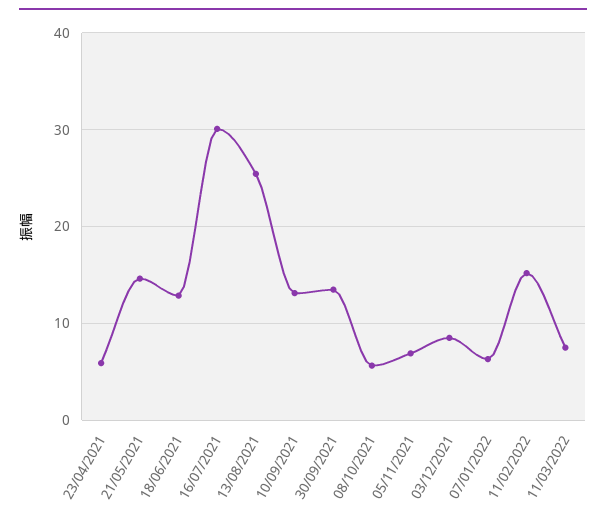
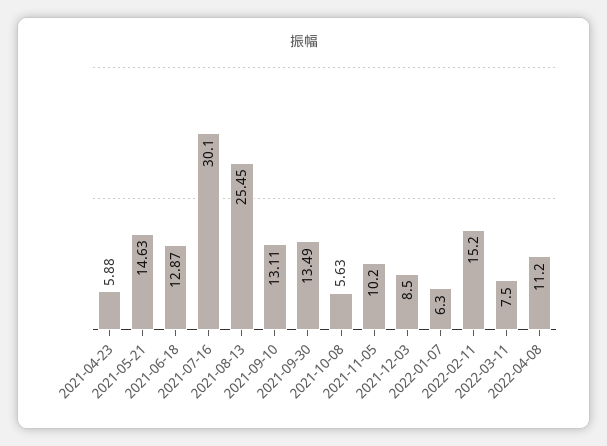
05/11/2021: 7 -> 10.2
2022-04-08: none -> 11.2

